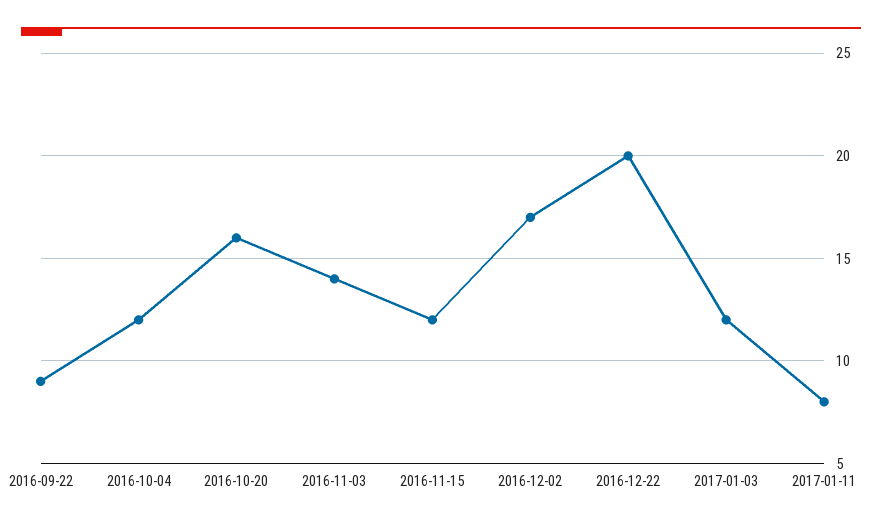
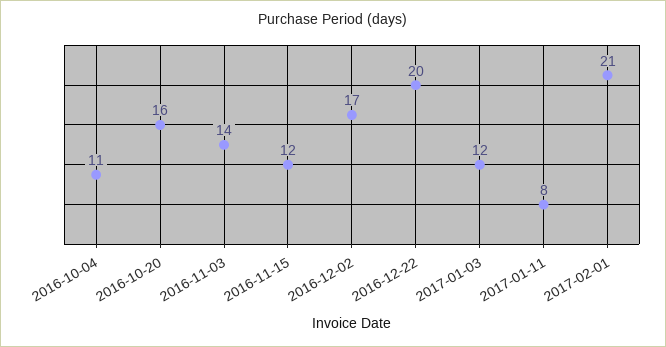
2016-09-22: 9 -> none
2016-10-04: 12 -> 11
2017-02-01: none -> 21

